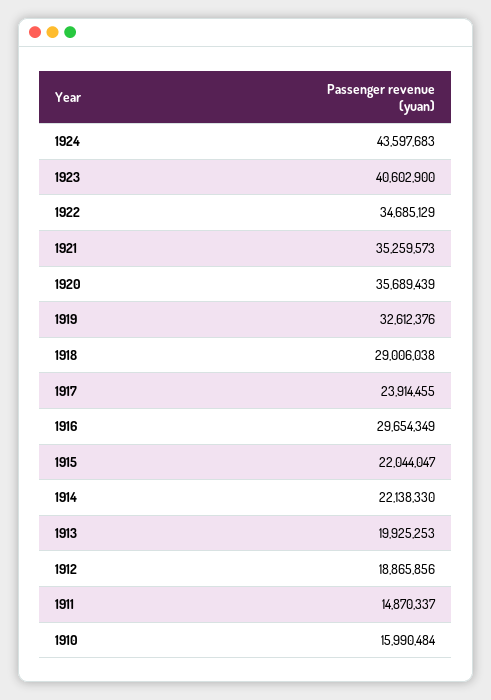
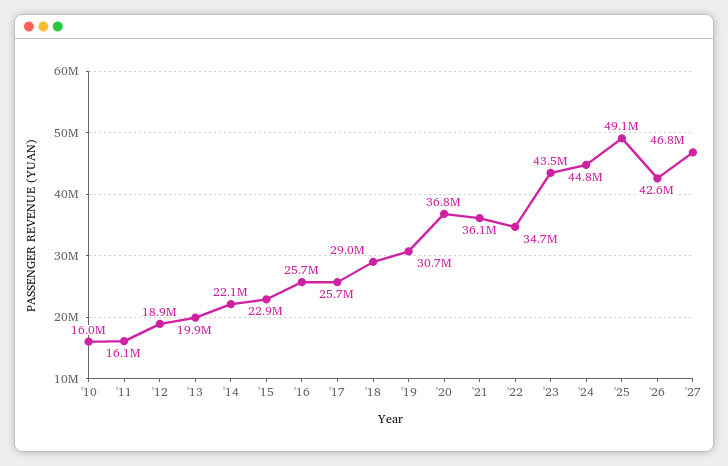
1924: 43597683 -> 44800000
1923: 40602900 -> 43500000
1921: 35259573 -> 36100000
1920: 35689439 -> 36800000
1919: 32612376 -> 30700000
1917: 23914455 -> 25700000
1916: 29654349 -> 25700000
1915: 22044047 -> 22900000
1911: 14870337 -> 16100000
'25: none -> 49100000
'26: none -> 42600000
'27: none -> 46800000

